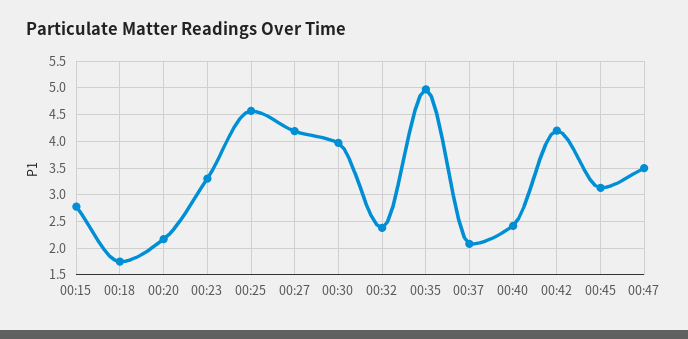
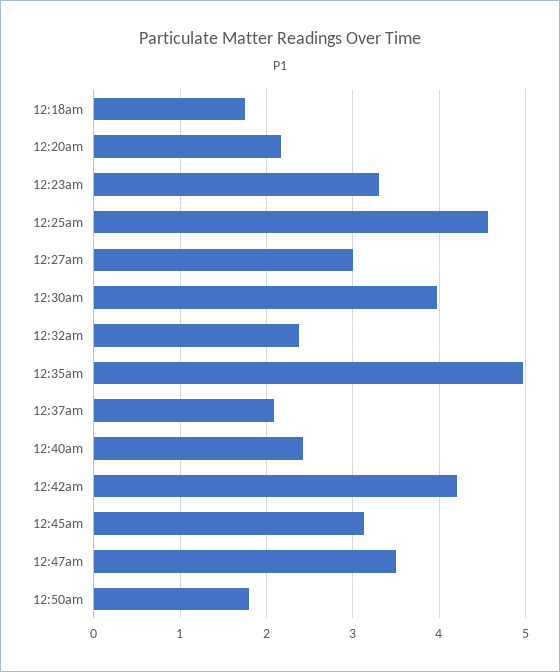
00:15: 2.75 -> none
00:27: 4.25 -> 3
12:50am: none -> 1.8

